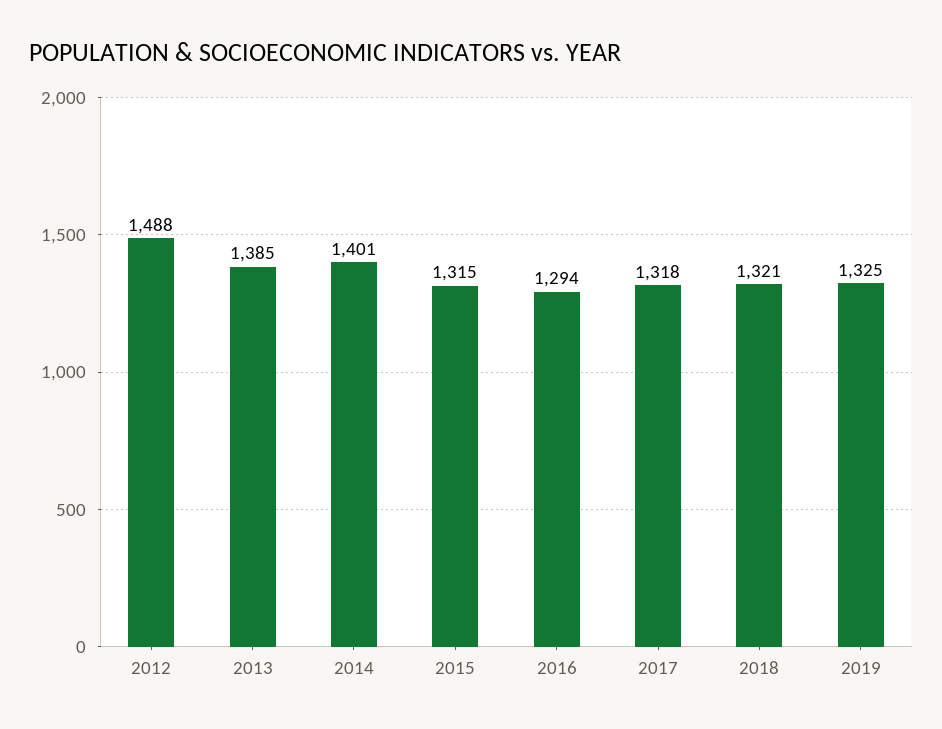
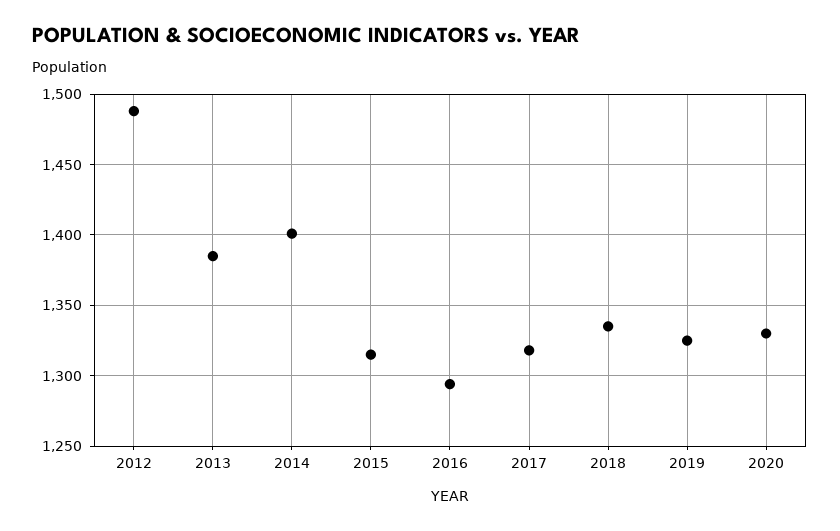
2018: 1321 -> 1335
2020: none -> 1330

